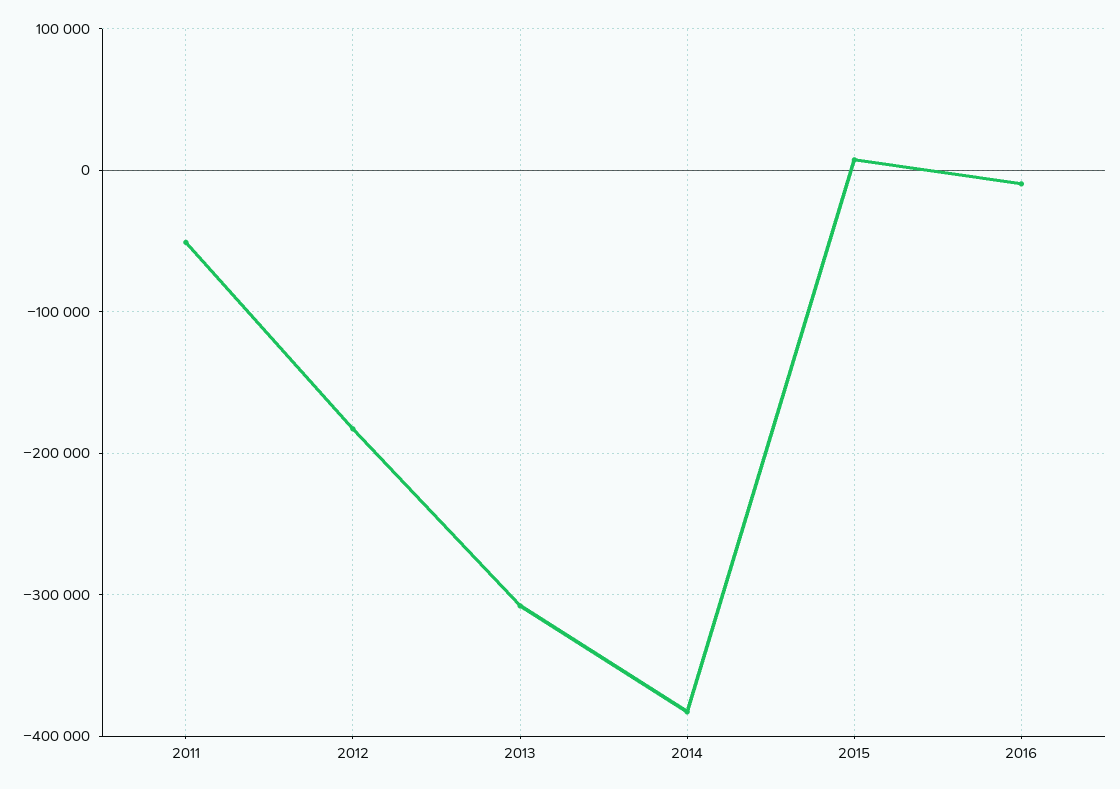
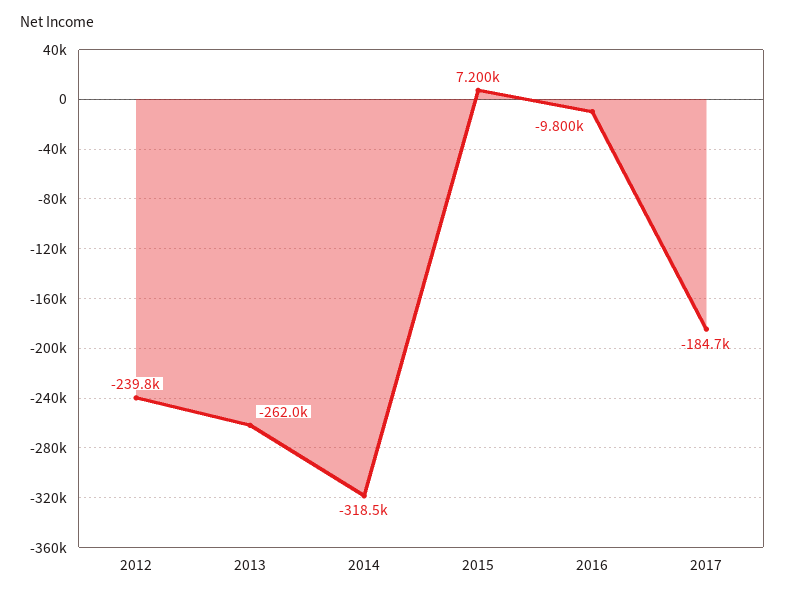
2011: -50000 -> none
2012: -180000 -> -239800
2013: -310000 -> -262000
2014: -380000 -> -318500
2017: none -> -184700

